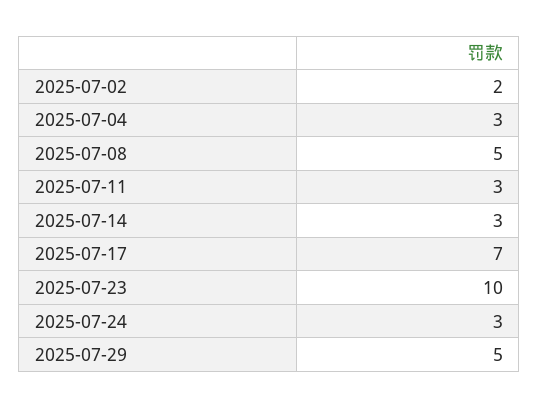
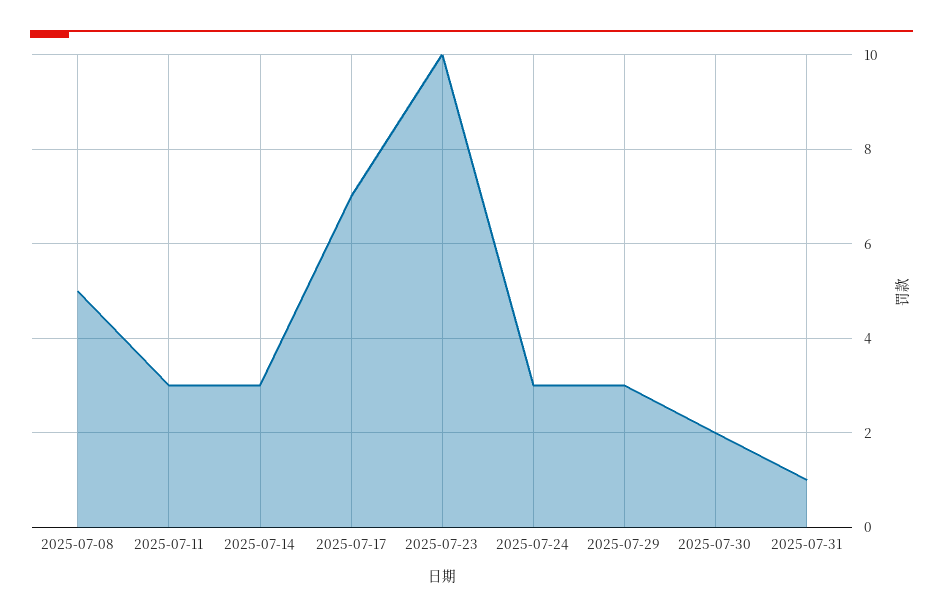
2025-07-02: 2 -> none
2025-07-04: 3 -> none
2025-07-29: 5 -> 3
2025-07-30: none -> 2
2025-07-31: none -> 1

